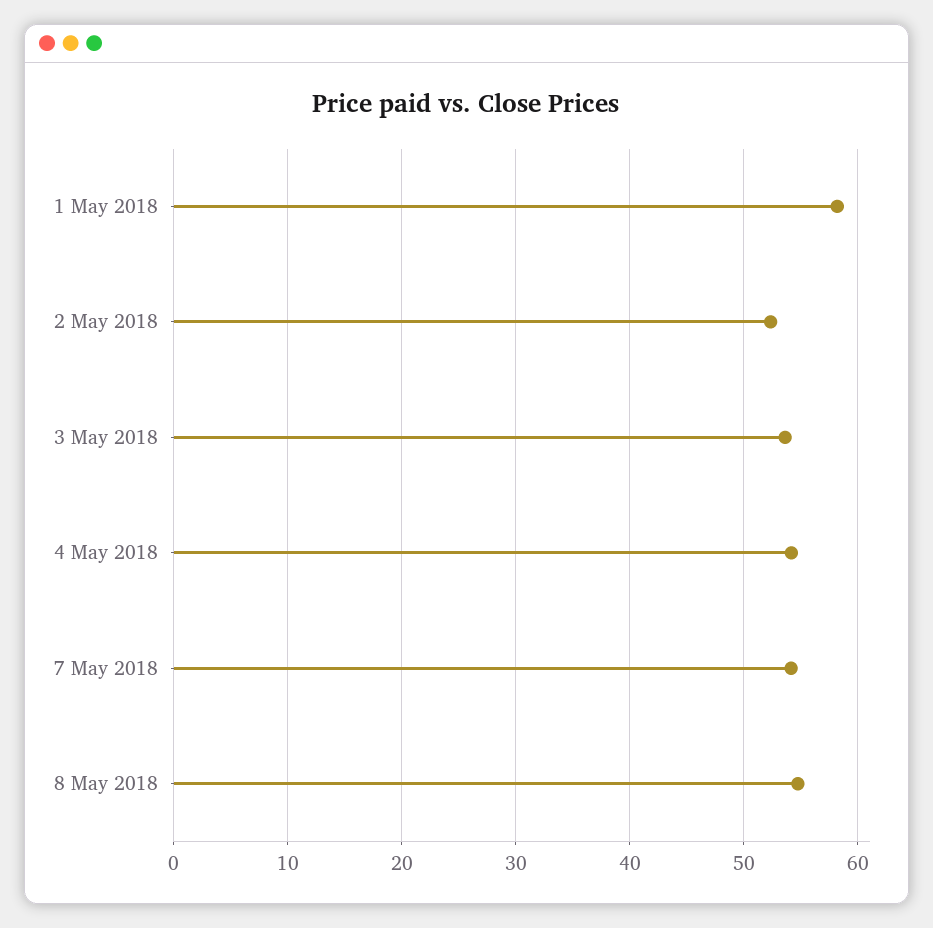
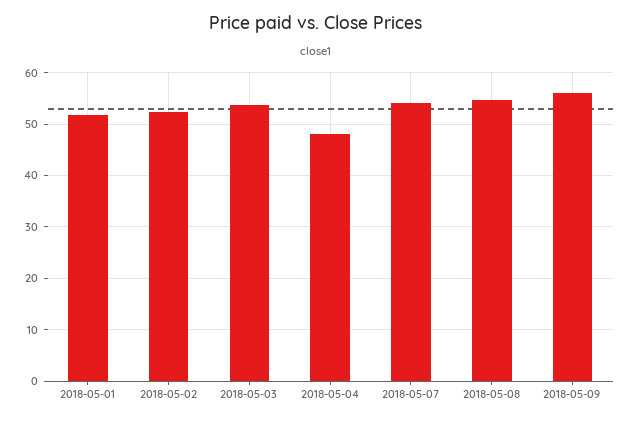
1 May 2018: 58 -> 52
4 May 2018: 54 -> 48
2018-05-09: none -> 56

